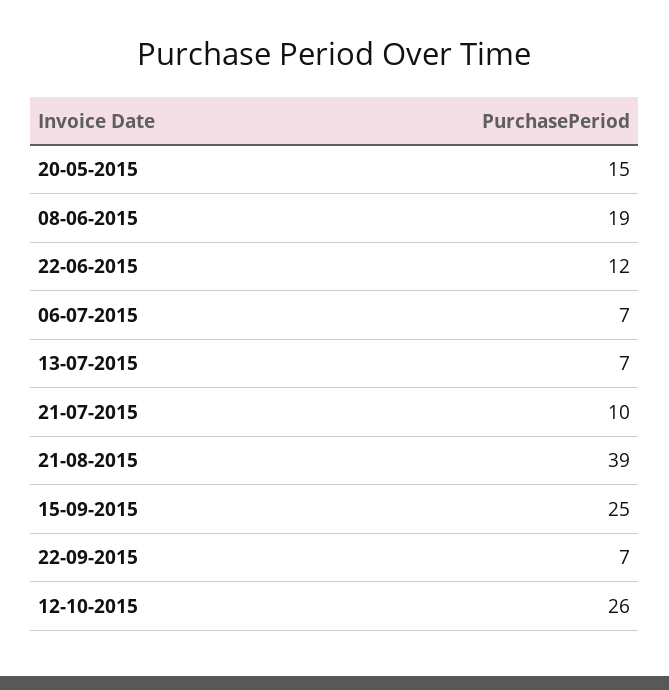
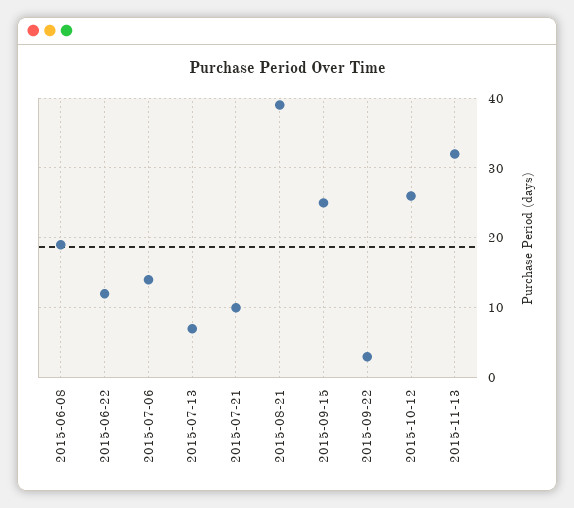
20-05-2015: 15 -> none
06-07-2015: 7 -> 14
22-09-2015: 7 -> 3
2015-11-13: none -> 32

